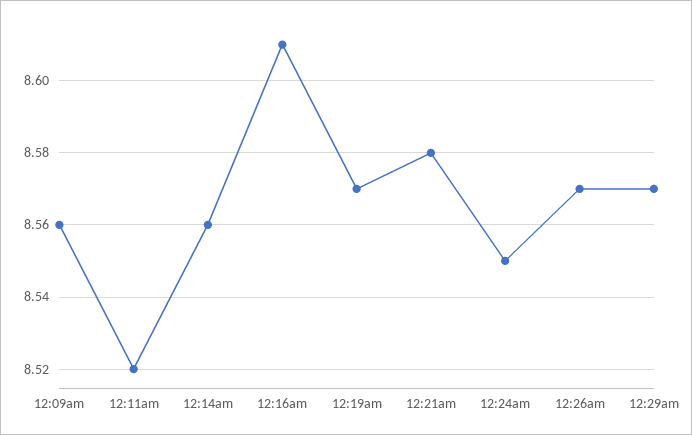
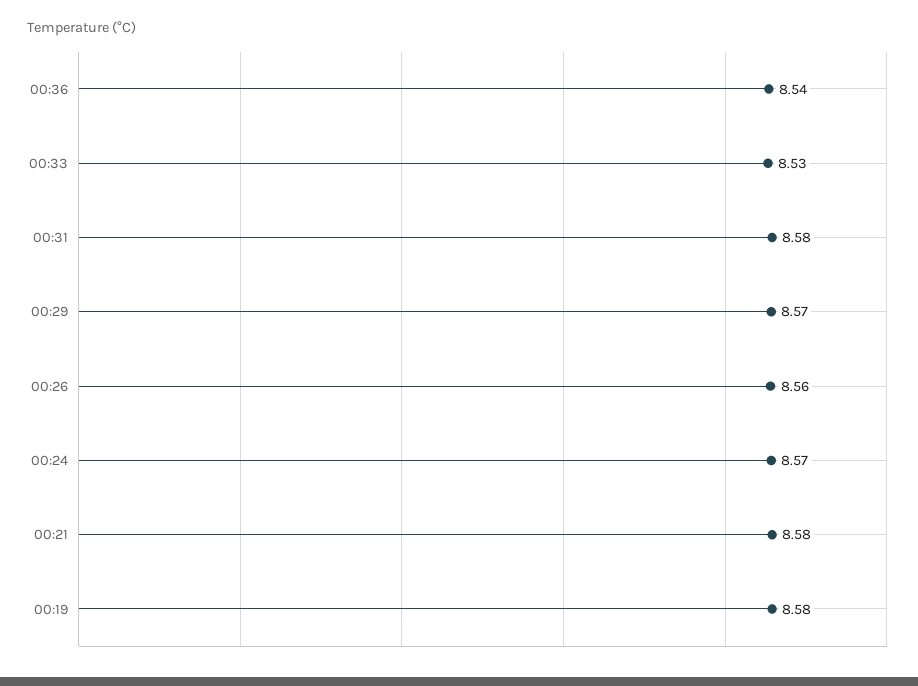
12:09am: 8.56 -> none
12:11am: 8.52 -> none
12:14am: 8.56 -> none
12:16am: 8.61 -> none
12:19am: 8.57 -> 8.58
12:24am: 8.55 -> 8.57
12:26am: 8.57 -> 8.56
00:36: none -> 8.54
00:33: none -> 8.53
00:31: none -> 8.58

